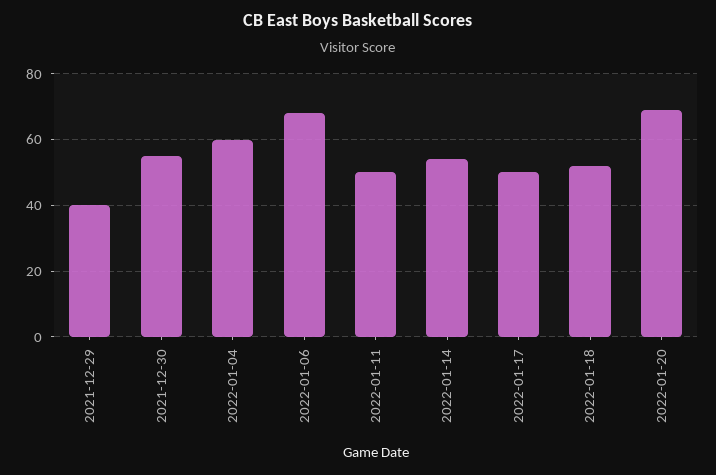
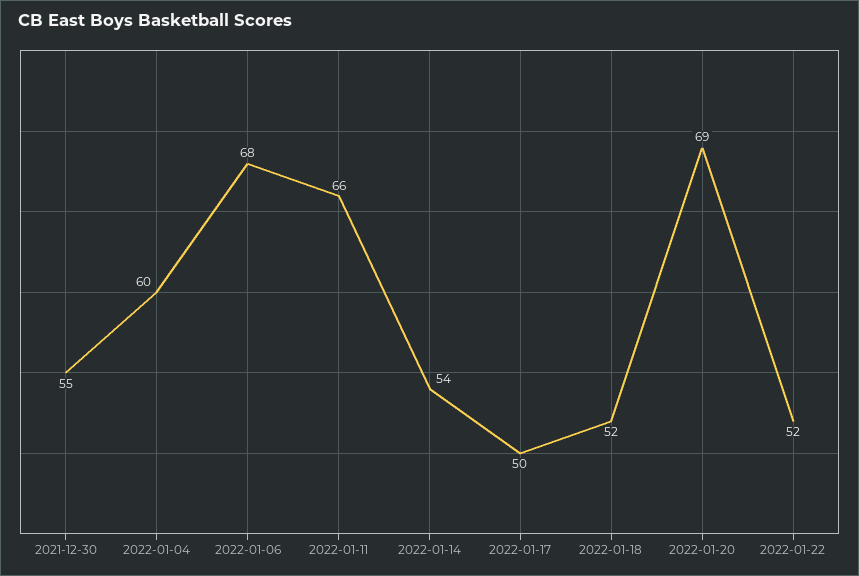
2021-12-29: 40 -> none
2022-01-11: 50 -> 66
2022-01-22: none -> 52

